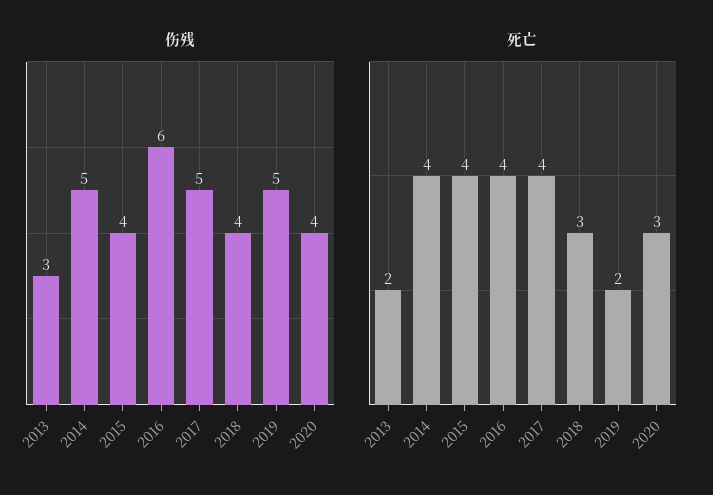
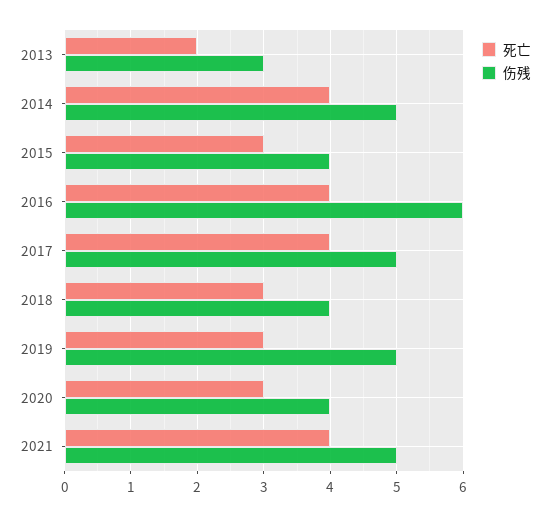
死亡, 2015: 4 -> 3
死亡, 2019: 2 -> 3
死亡, 2021: none -> 4
伤残, 2021: none -> 5

